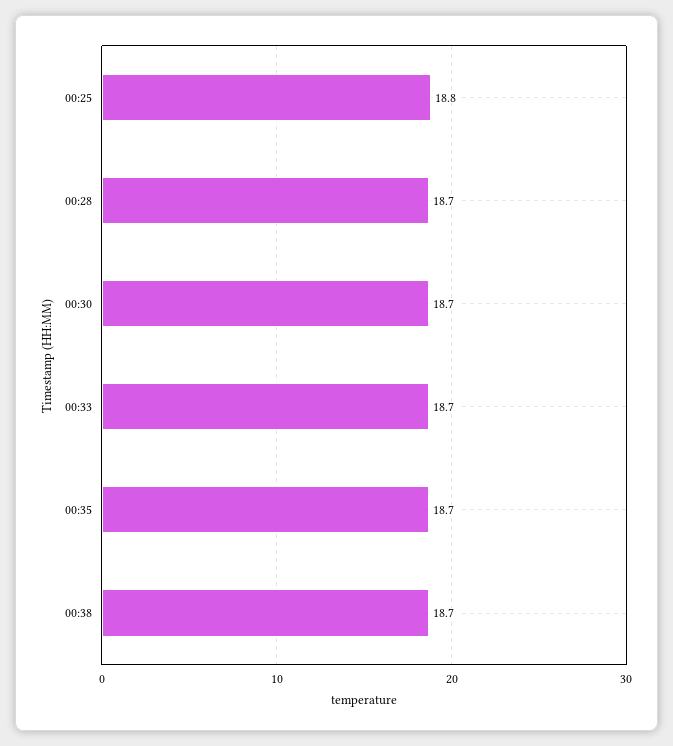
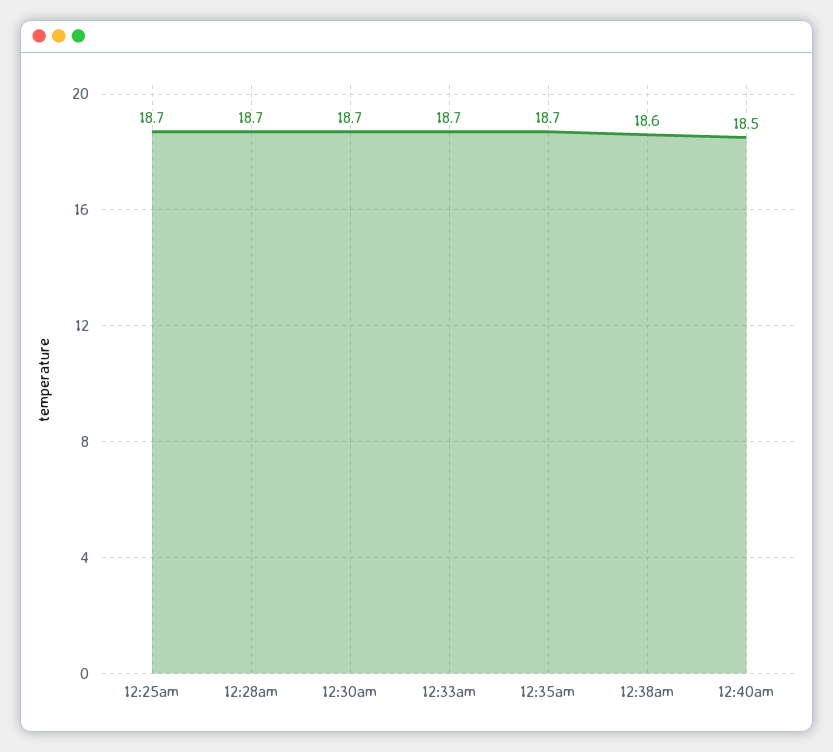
00:25: 18.8 -> 18.7
00:38: 18.7 -> 18.6
12:40am: none -> 18.5

